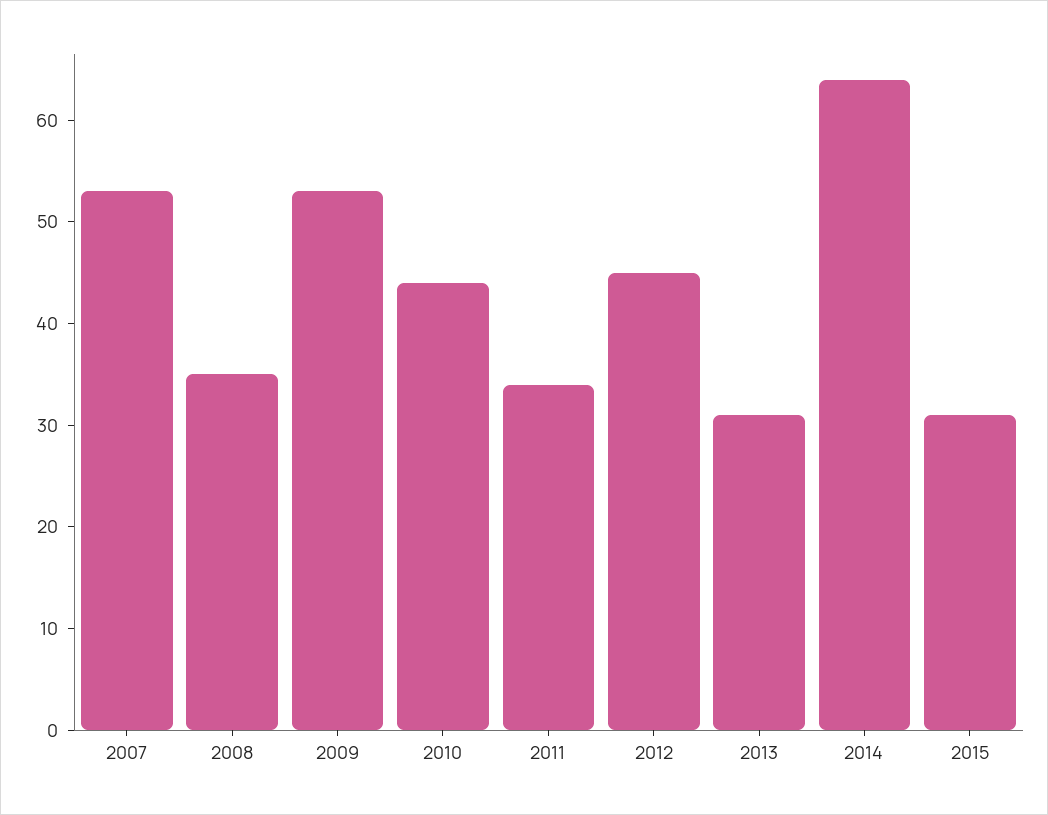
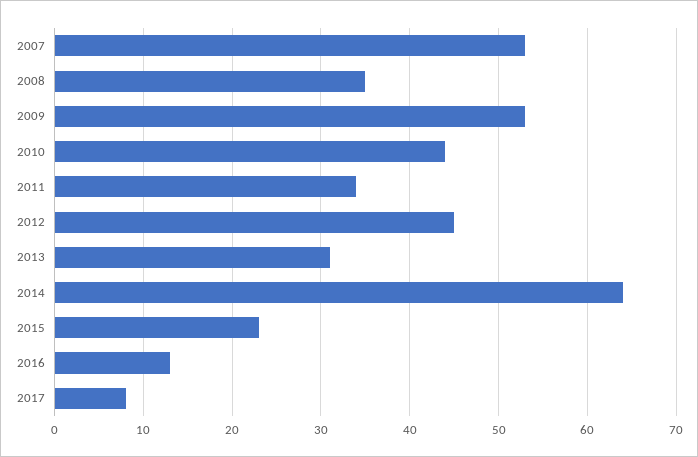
2015: 31 -> 23
2016: none -> 13
2017: none -> 8

